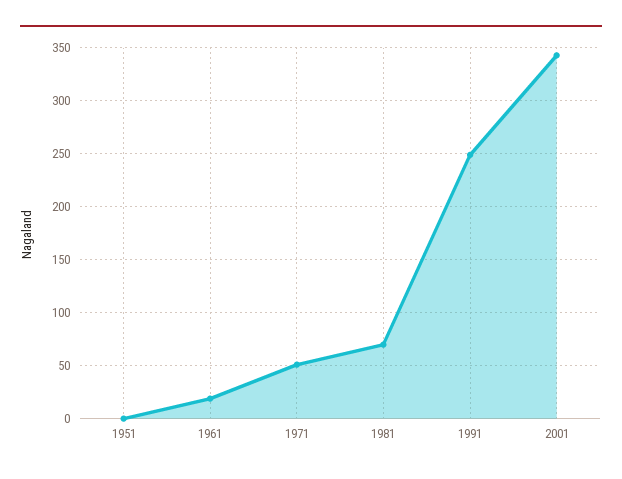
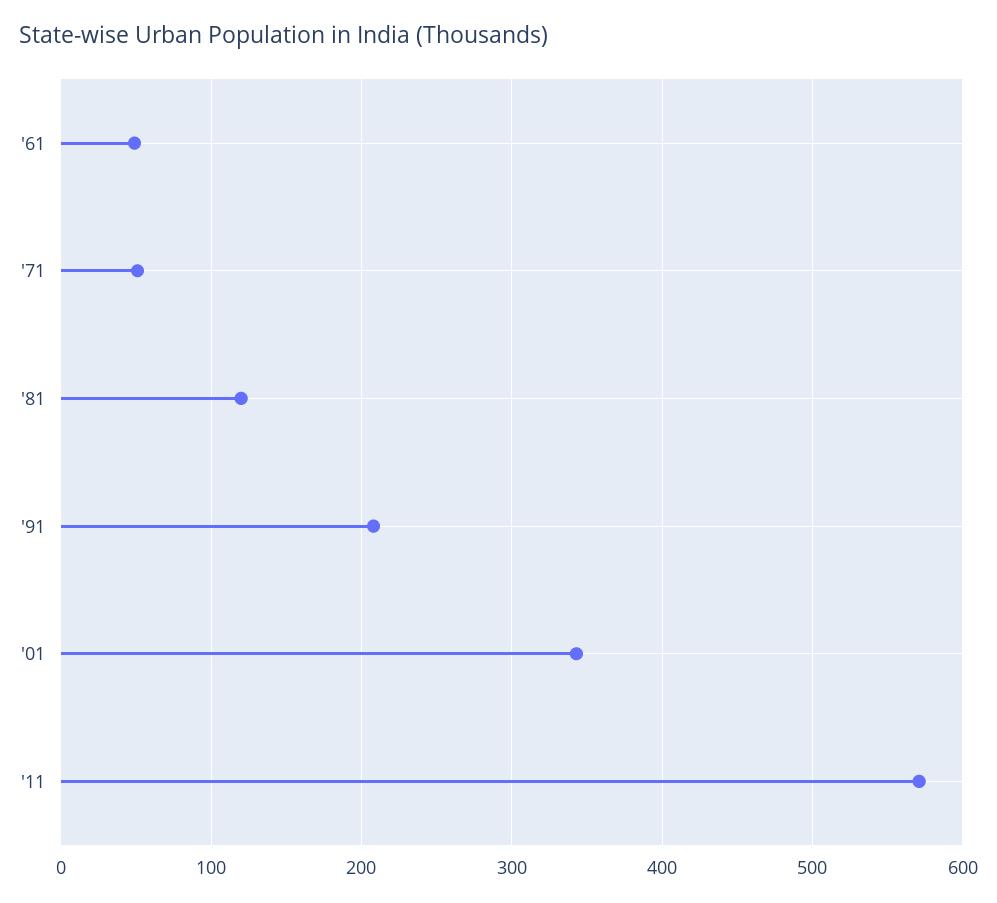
1951: 0 -> none
1961: 20 -> 50
1981: 70 -> 120
1991: 250 -> 210
'11: none -> 570

